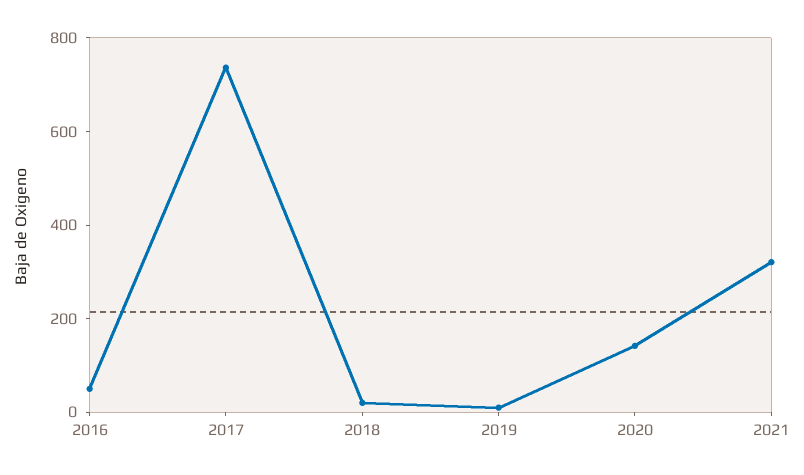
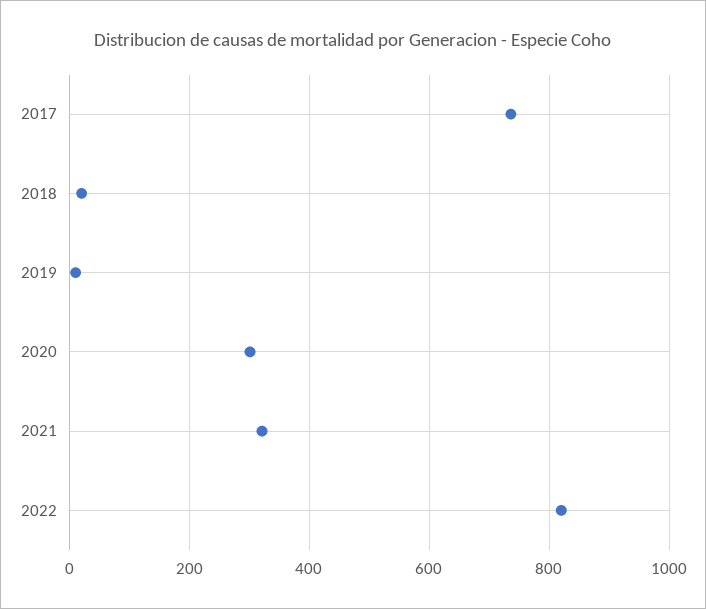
2016: 50 -> none
2020: 150 -> 300
2022: none -> 820

